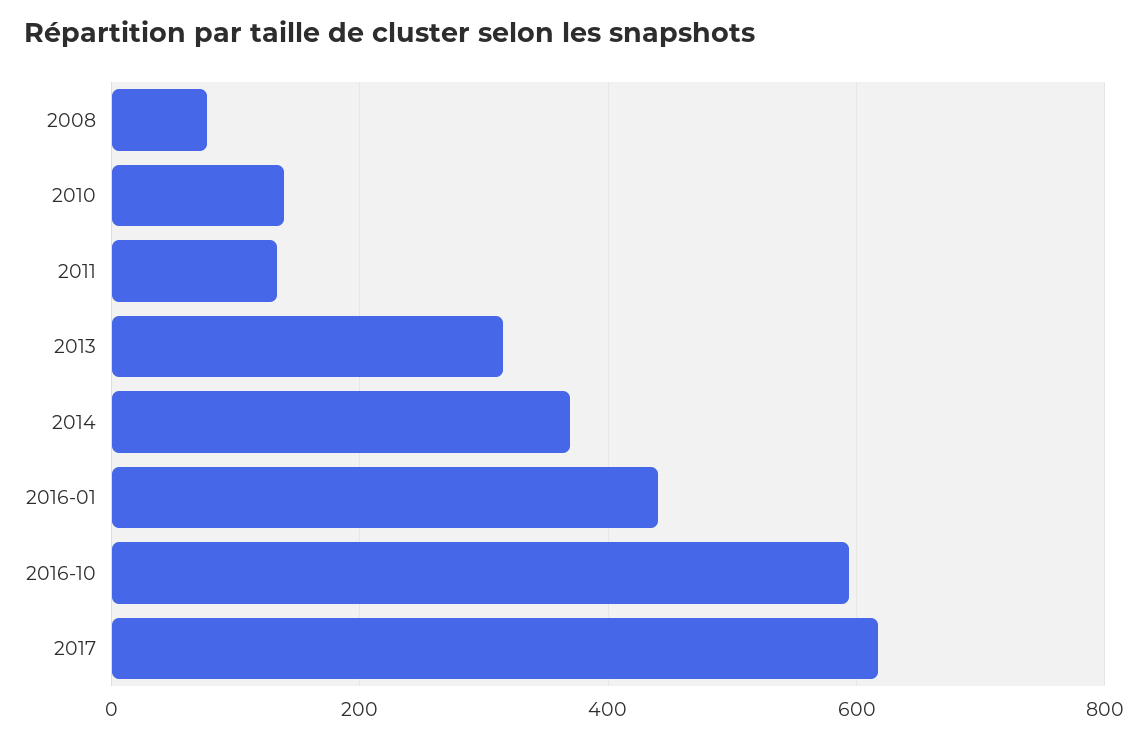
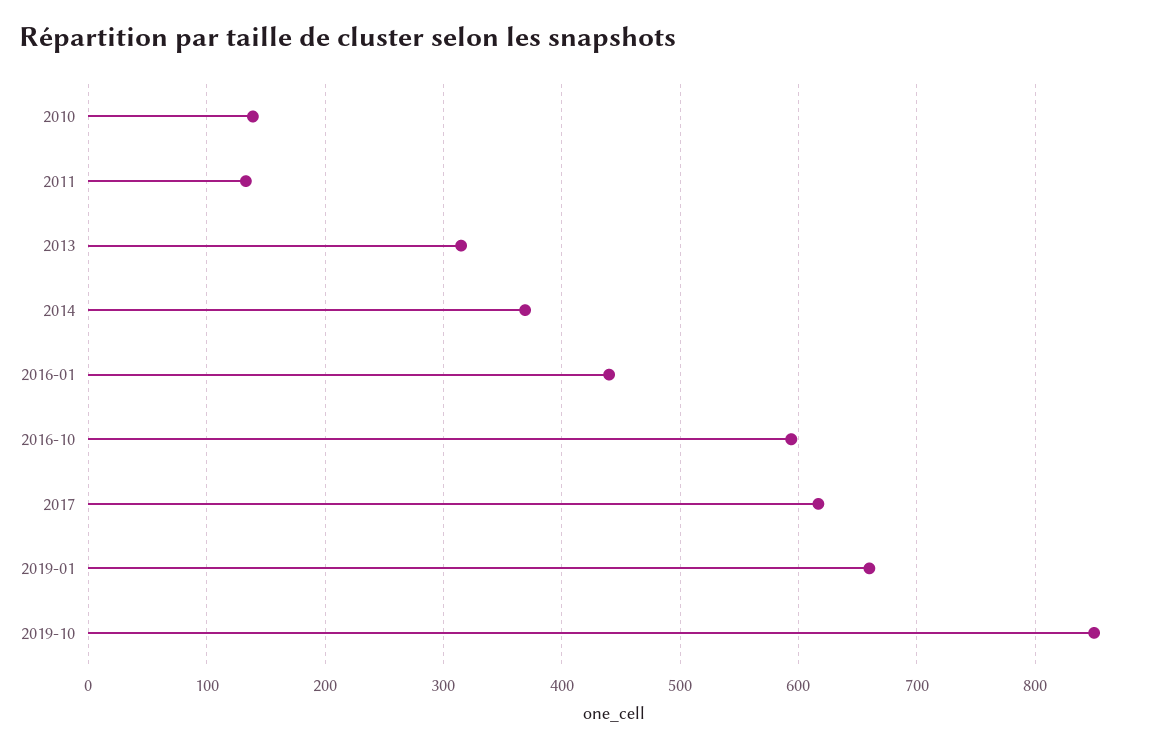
2008: 80 -> none
2019-01: none -> 660
2019-10: none -> 850

